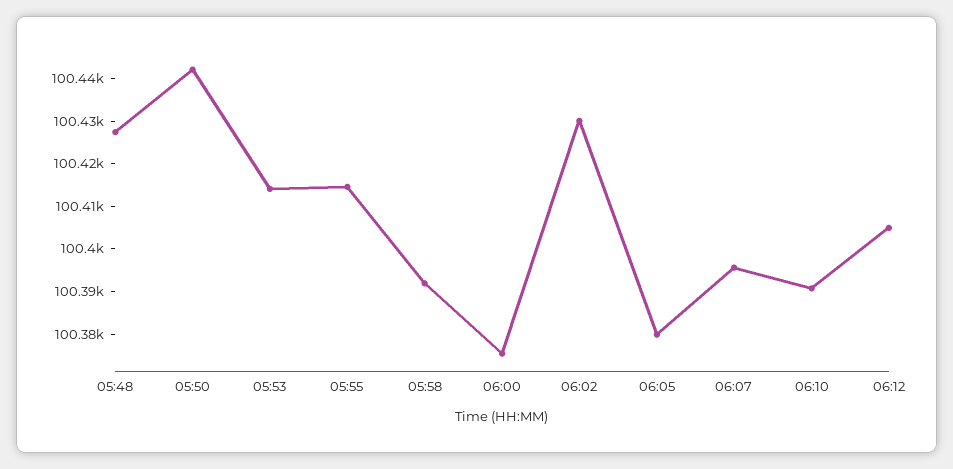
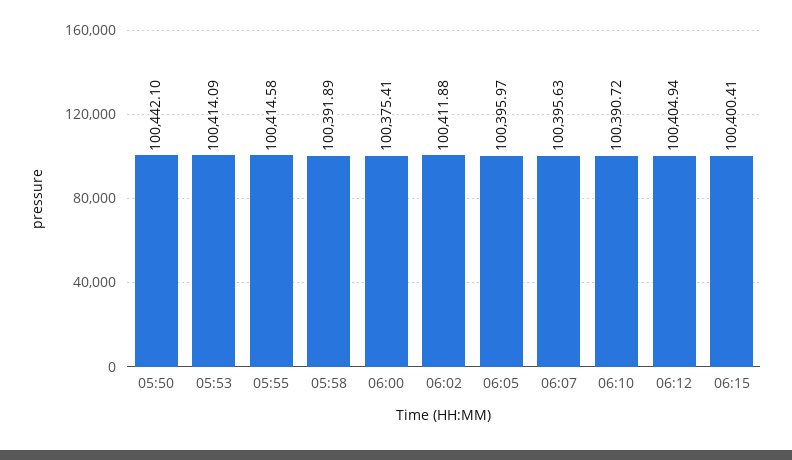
05:48: 100428 -> none
06:02: 100430 -> 100411.88
06:05: 100380 -> 100395.97
06:15: none -> 100400.41

